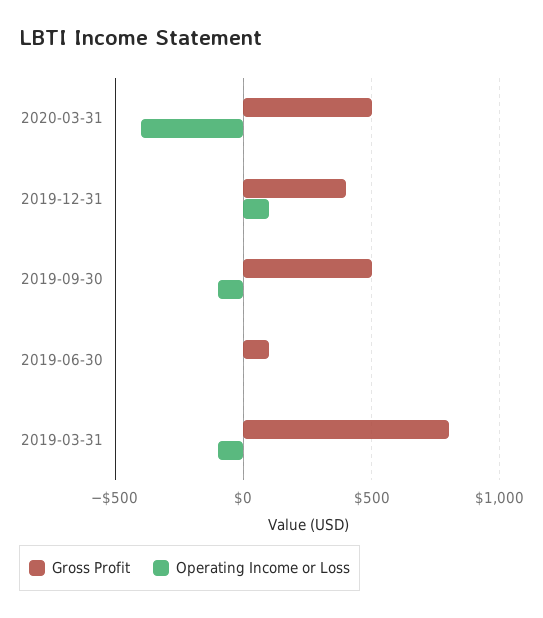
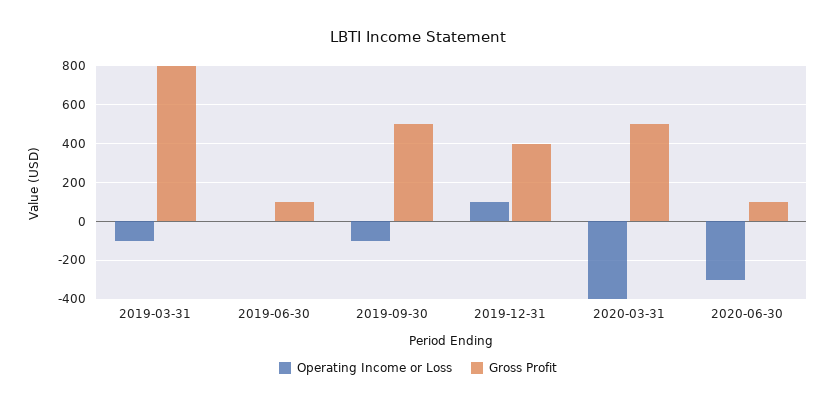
Operating Income or Loss, 2020-06-30: none -> -300
Gross Profit, 2020-06-30: none -> 100

